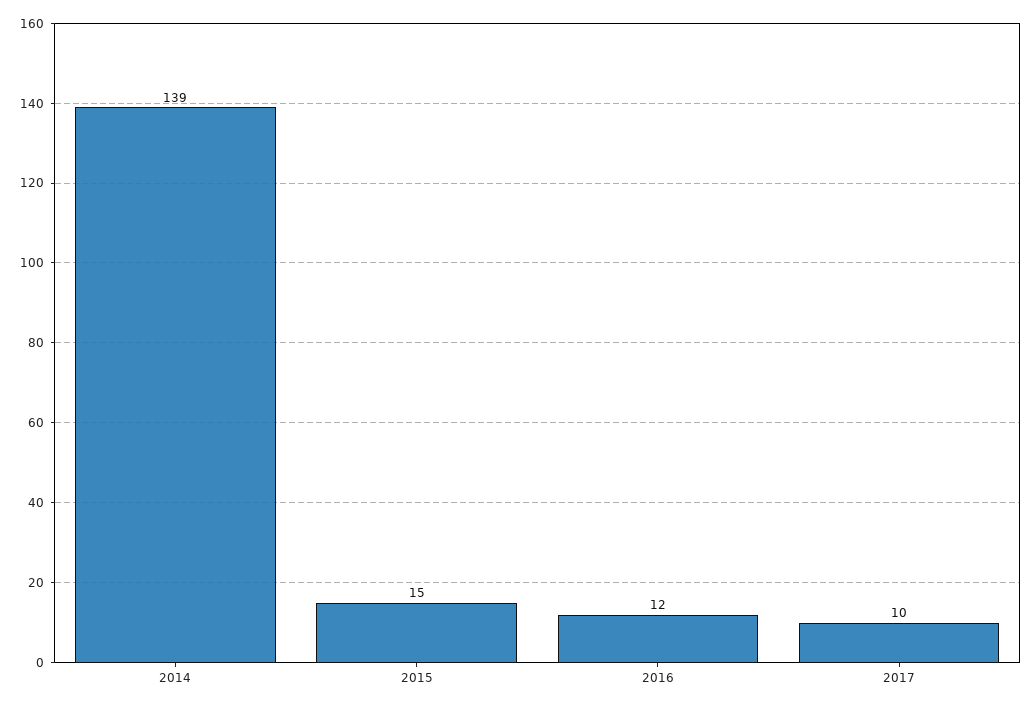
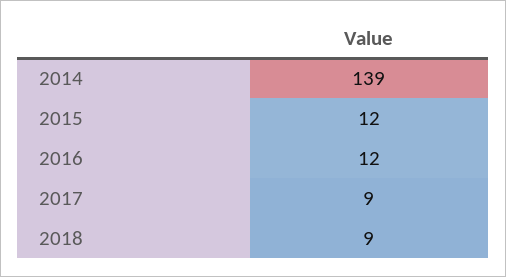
2015: 15 -> 12
2017: 10 -> 9
2018: none -> 9

